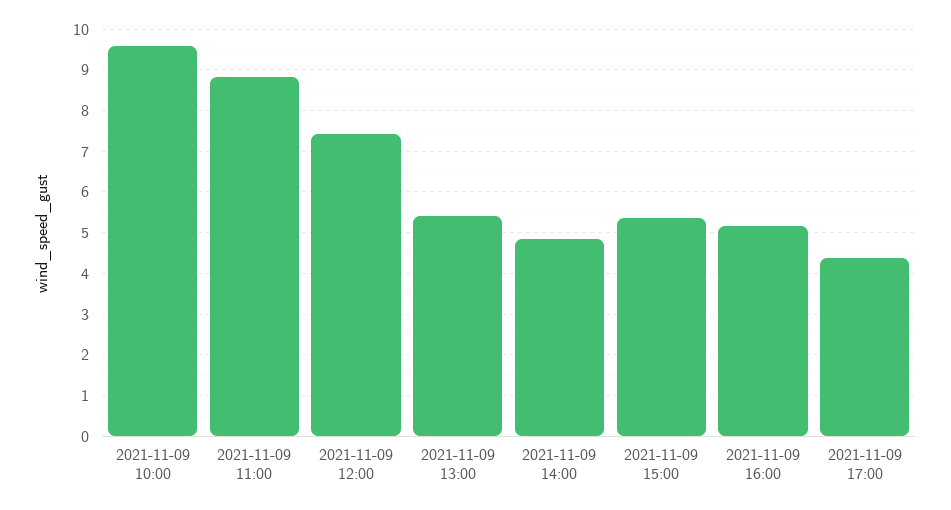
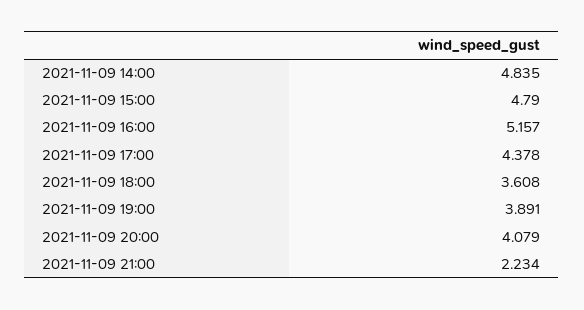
2021-11-09 10:00: 9.6 -> none
2021-11-09 11:00: 8.8 -> none
2021-11-09 12:00: 7.4 -> none
2021-11-09 13:00: 5.4 -> none
2021-11-09 15:00: 5.4 -> 4.79
2021-11-09 18:00: none -> 3.608
2021-11-09 19:00: none -> 3.891
2021-11-09 20:00: none -> 4.079
2021-11-09 21:00: none -> 2.234

